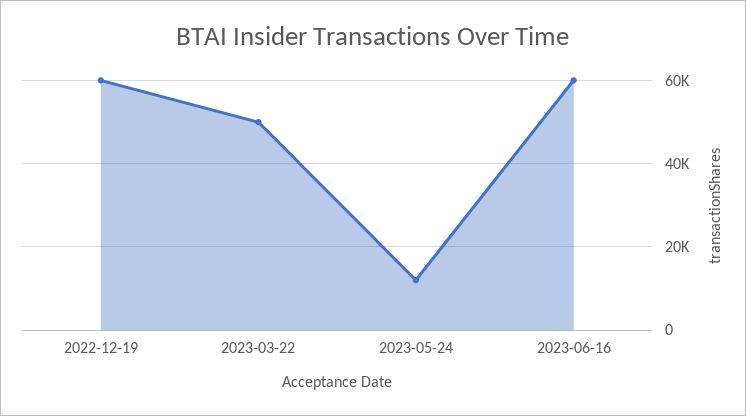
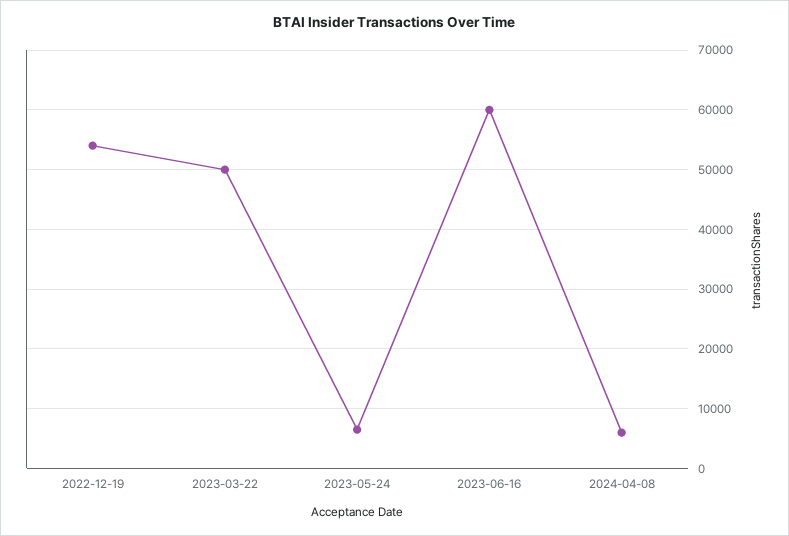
2022-12-19: 60000 -> 54000
2023-05-24: 12000 -> 6000
2024-04-08: none -> 6000

